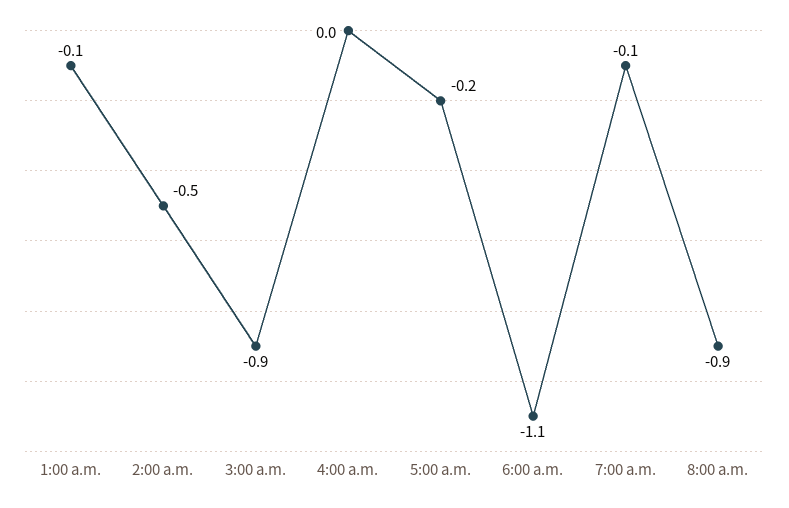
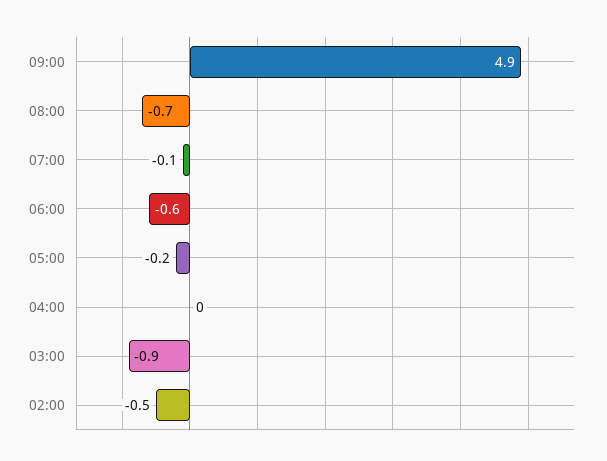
1:00 a.m.: -0.1 -> none
6:00 a.m.: -1.1 -> -0.6
8:00 a.m.: -0.9 -> -0.7
09:00: none -> 4.9

